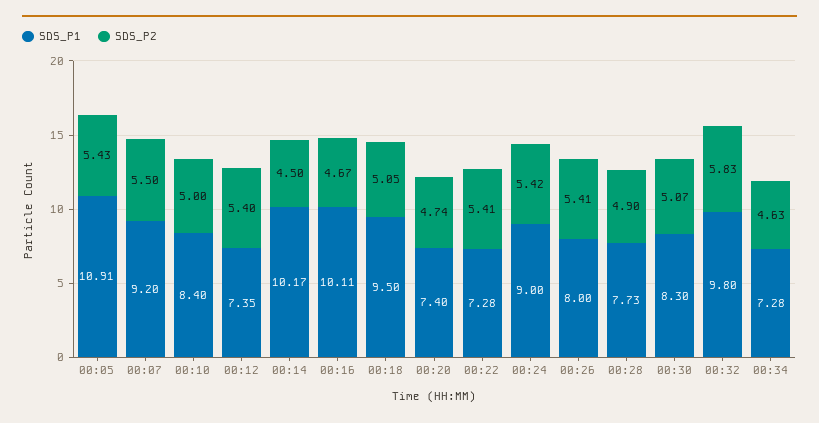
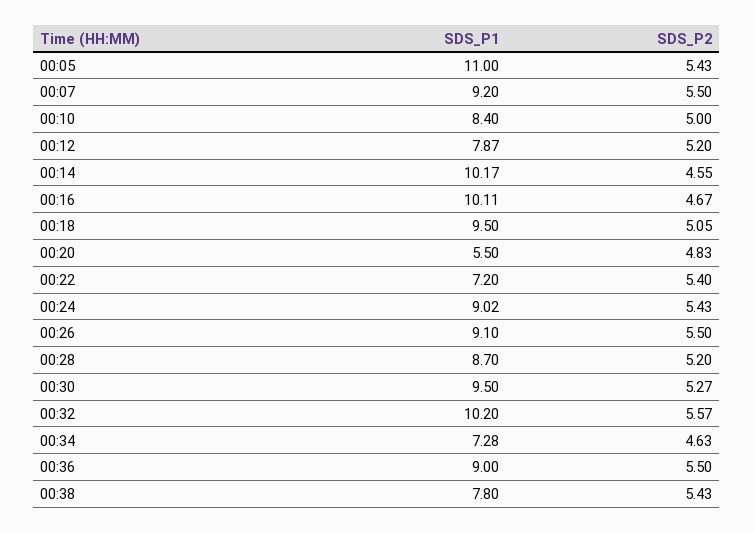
SDS_P1, 00:05: 10.91 -> 11
SDS_P1, 00:12: 7.35 -> 7.87
SDS_P2, 00:12: 5.4 -> 5.2
SDS_P2, 00:14: 4.5 -> 4.55
SDS_P1, 00:20: 7.4 -> 5.5
SDS_P2, 00:20: 4.74 -> 4.83
SDS_P1, 00:22: 7.28 -> 7.2
SDS_P2, 00:22: 5.41 -> 5.4
SDS_P1, 00:24: 9 -> 9.02
SDS_P2, 00:24: 5.42 -> 5.43
SDS_P1, 00:26: 8 -> 9.1
SDS_P2, 00:26: 5.41 -> 5.5
SDS_P1, 00:28: 7.73 -> 8.7
SDS_P2, 00:28: 4.9 -> 5.2
SDS_P1, 00:30: 8.3 -> 9.5
SDS_P2, 00:30: 5.07 -> 5.27
SDS_P1, 00:32: 9.8 -> 10.2
SDS_P2, 00:32: 5.83 -> 5.57
SDS_P1, 00:36: none -> 9
SDS_P2, 00:36: none -> 5.5
SDS_P1, 00:38: none -> 7.8
SDS_P2, 00:38: none -> 5.43

